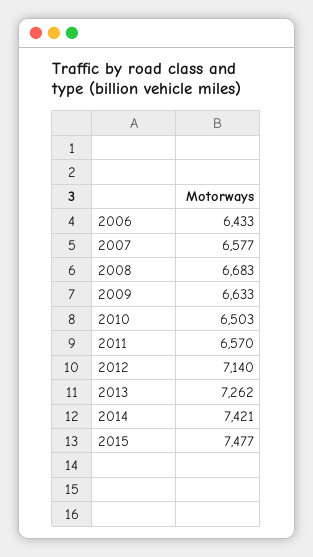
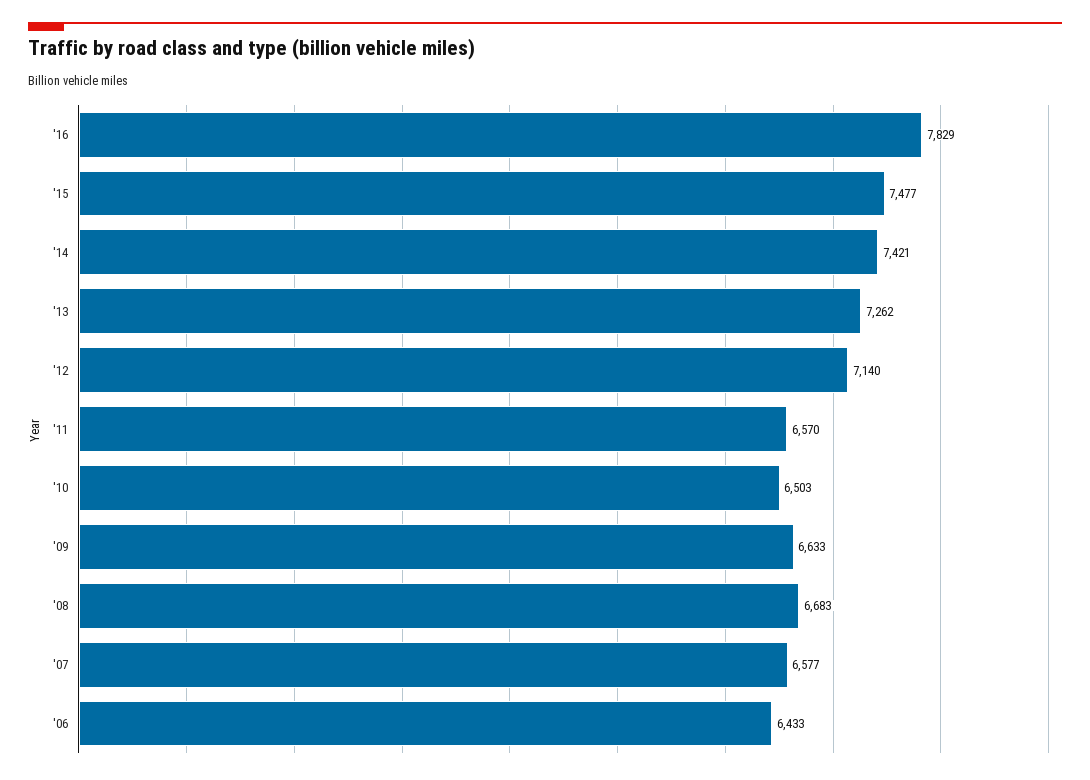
'16: none -> 7829

